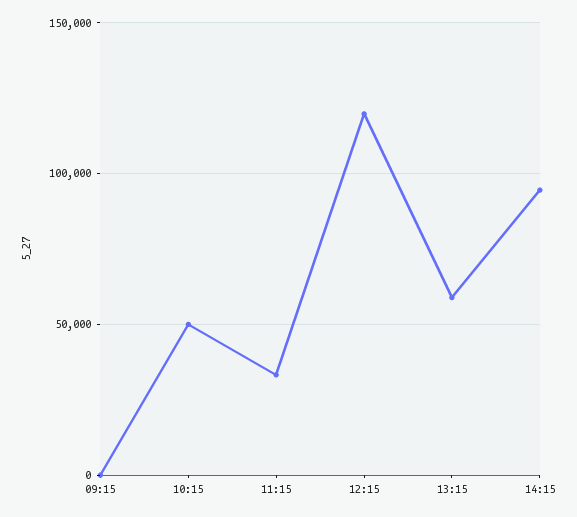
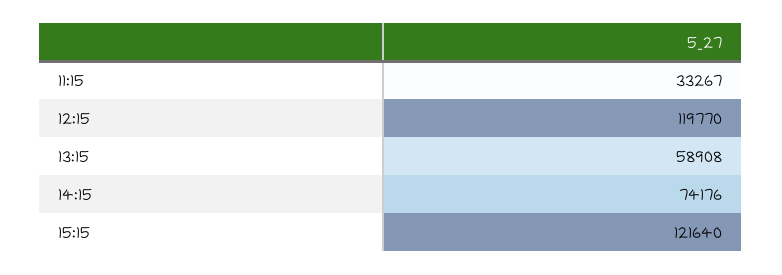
09:15: 0 -> none
10:15: 50000 -> none
14:15: 95000 -> 74176
15:15: none -> 121640

